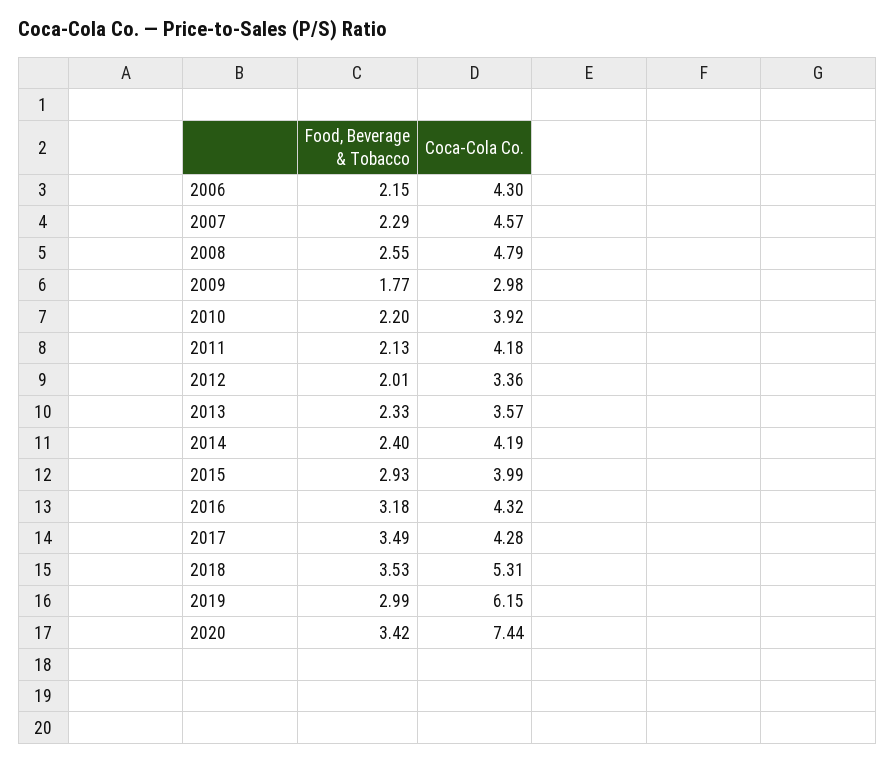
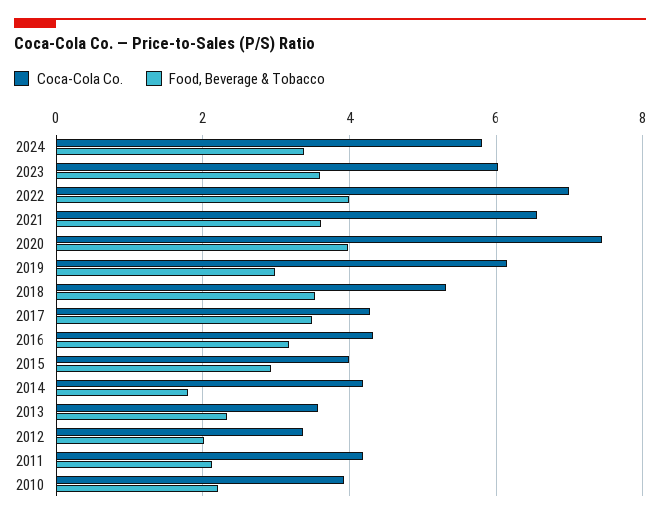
Food, Beverage & Tobacco, 2006: 2.15 -> none
Coca-Cola Co., 2006: 4.3 -> none
Food, Beverage & Tobacco, 2007: 2.29 -> none
Coca-Cola Co., 2007: 4.57 -> none
Food, Beverage & Tobacco, 2008: 2.55 -> none
Coca-Cola Co., 2008: 4.79 -> none
Food, Beverage & Tobacco, 2009: 1.77 -> none
Coca-Cola Co., 2009: 2.98 -> none
Food, Beverage & Tobacco, 2014: 2.4 -> 1.8
Food, Beverage & Tobacco, 2020: 3.42 -> 4
Coca-Cola Co., 2024: none -> 5.8
Food, Beverage & Tobacco, 2024: none -> 3.4
Coca-Cola Co., 2023: none -> 6
Food, Beverage & Tobacco, 2023: none -> 3.6
Coca-Cola Co., 2022: none -> 7
Food, Beverage & Tobacco, 2022: none -> 4
Coca-Cola Co., 2021: none -> 6.6
Food, Beverage & Tobacco, 2021: none -> 3.6

